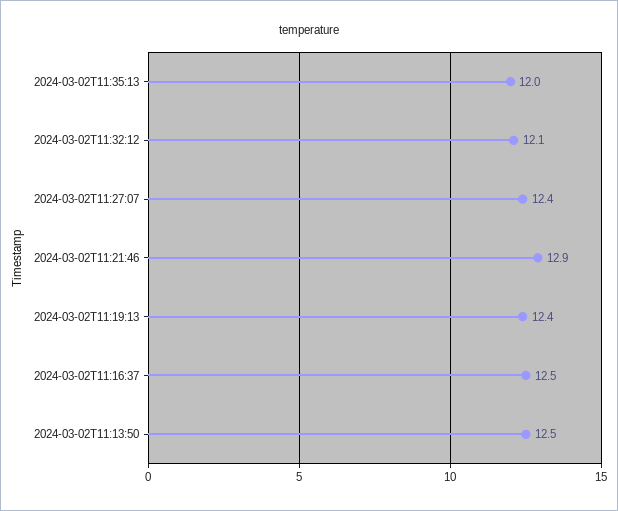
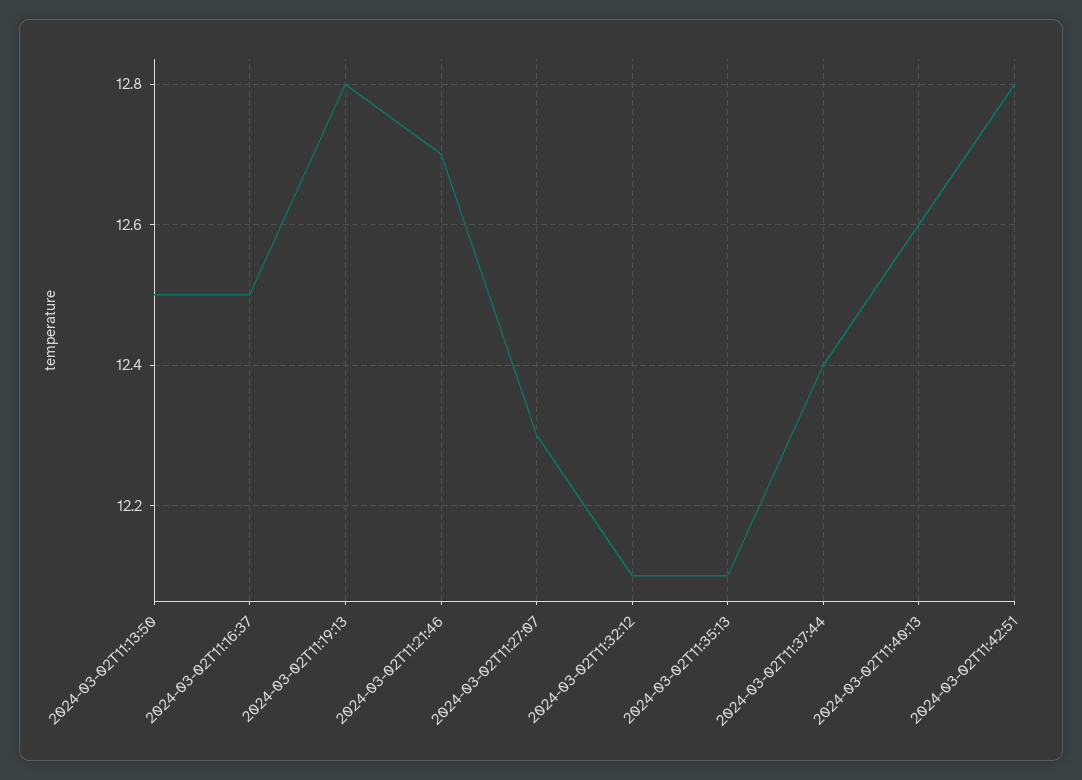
2024-03-02T11:35:13: 12 -> 12.1
2024-03-02T11:27:07: 12.4 -> 12.3
2024-03-02T11:21:46: 12.9 -> 12.7
2024-03-02T11:19:13: 12.4 -> 12.8
2024-03-02T11:37:44: none -> 12.4
2024-03-02T11:40:13: none -> 12.6
2024-03-02T11:42:51: none -> 12.8

